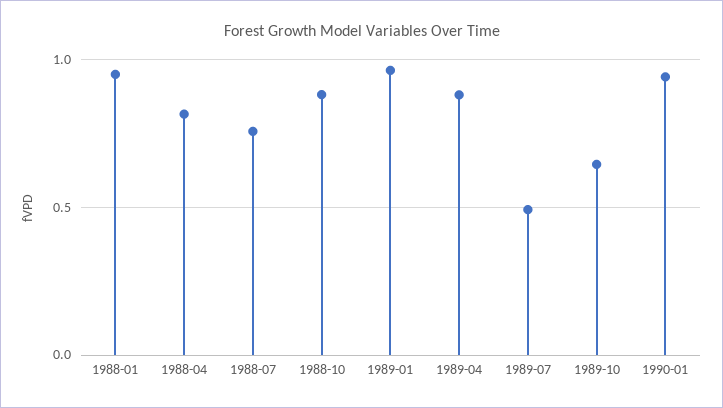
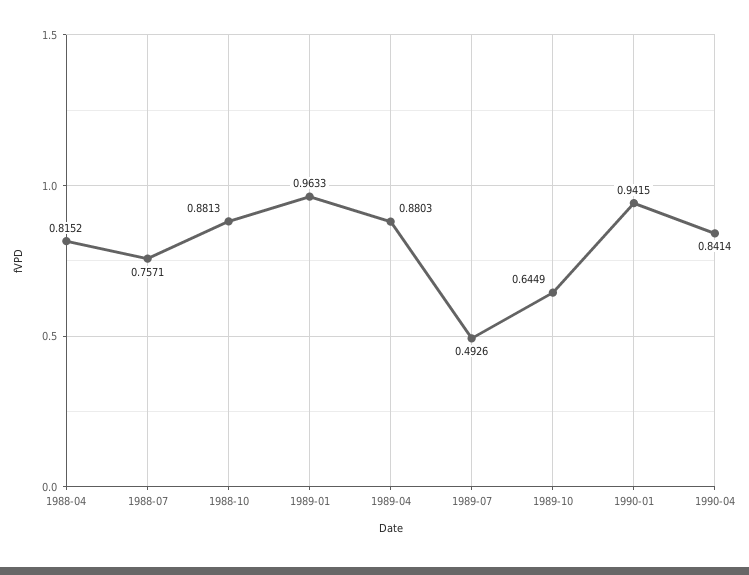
1988-01: 0.95 -> none
1990-04: none -> 0.8414

